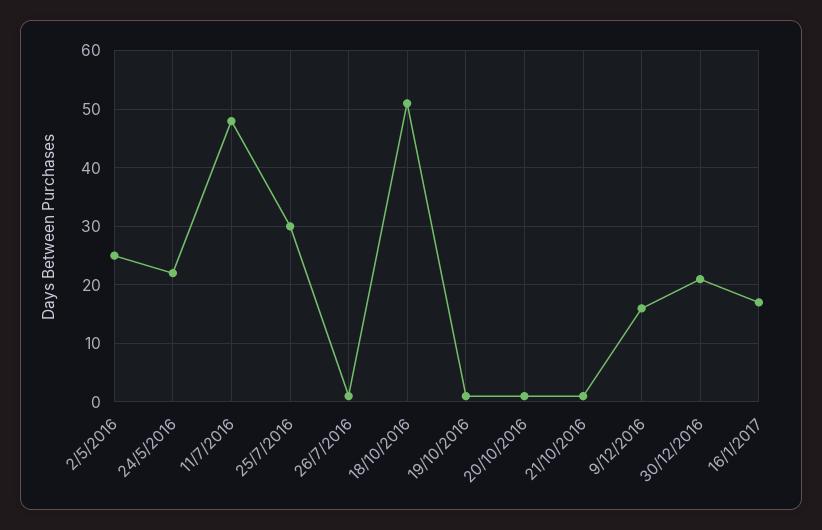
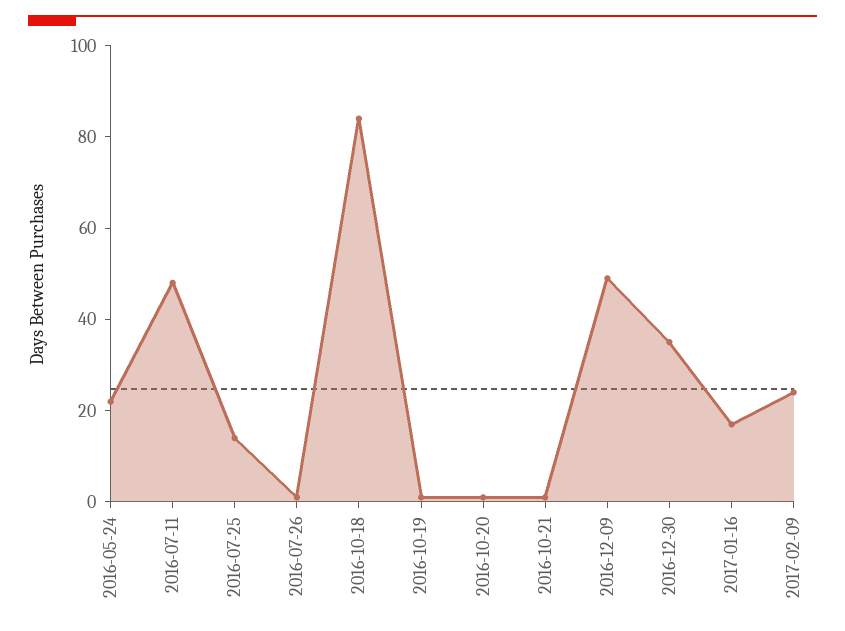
2/5/2016: 25 -> none
25/7/2016: 30 -> 15
18/10/2016: 50 -> 85
9/12/2016: 15 -> 50
30/12/2016: 20 -> 35
2017-02-09: none -> 25

